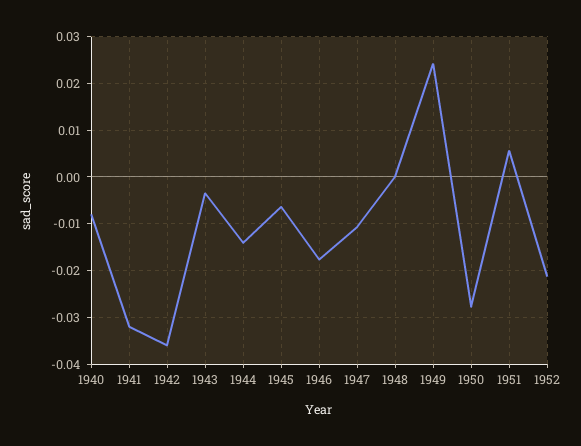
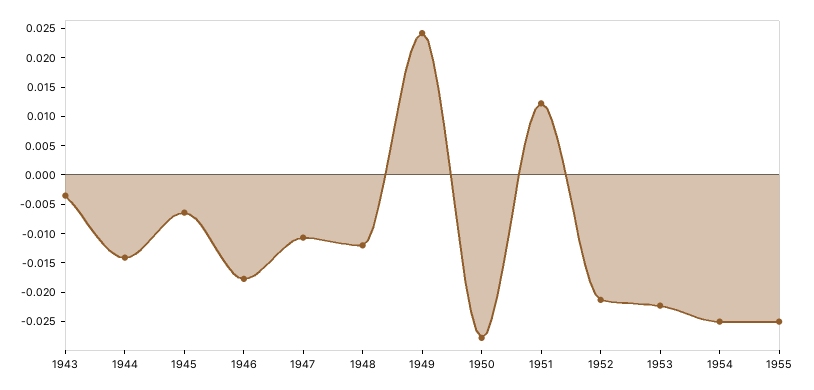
1940: -0.008 -> none
1941: -0.032 -> none
1942: -0.036 -> none
1948: 0 -> -0.0125
1951: 0.006 -> 0.0125
1953: none -> -0.0225
1954: none -> -0.025
1955: none -> -0.025

